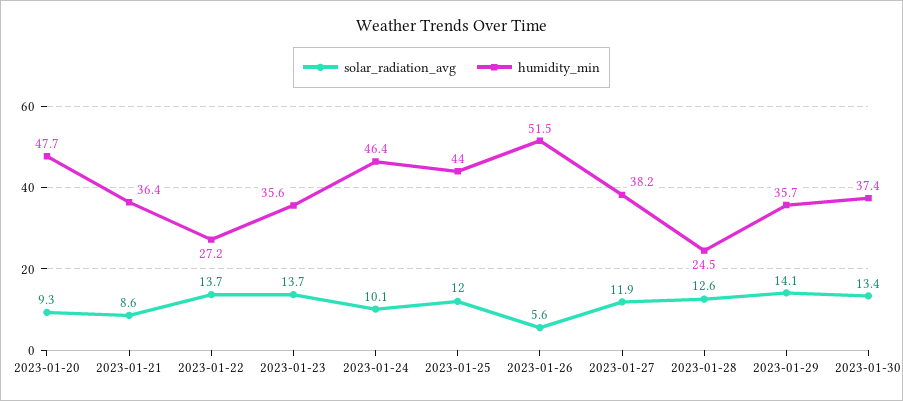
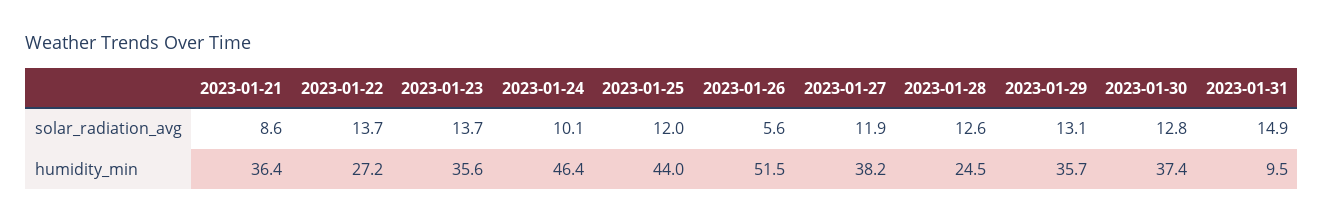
solar_radiation_avg, 2023-01-20: 9.3 -> none
humidity_min, 2023-01-20: 47.7 -> none
solar_radiation_avg, 2023-01-29: 14.1 -> 13.1
solar_radiation_avg, 2023-01-30: 13.4 -> 12.8
solar_radiation_avg, 2023-01-31: none -> 14.9
humidity_min, 2023-01-31: none -> 9.5

